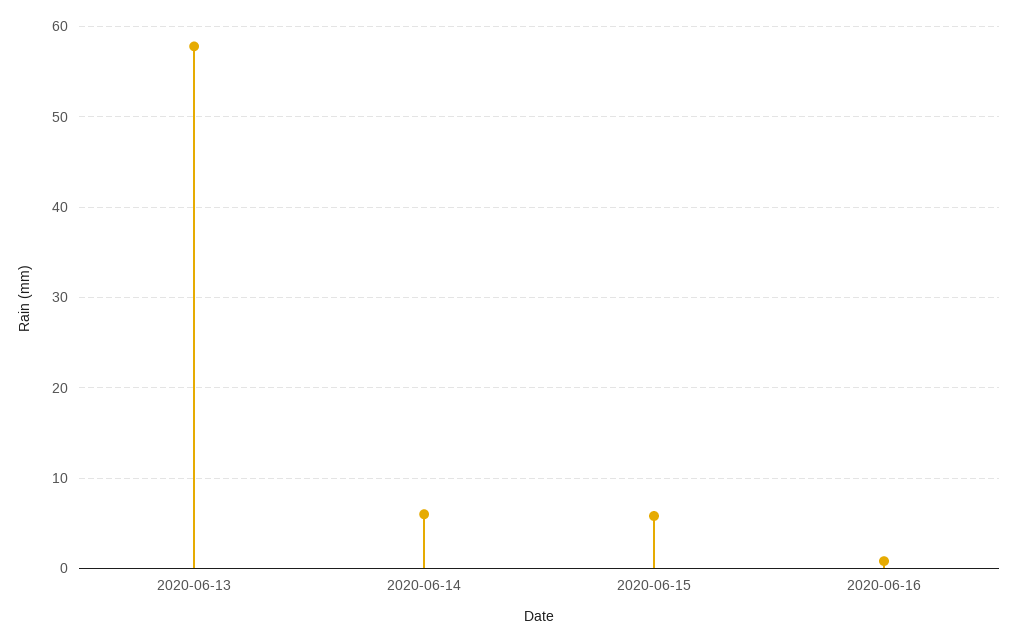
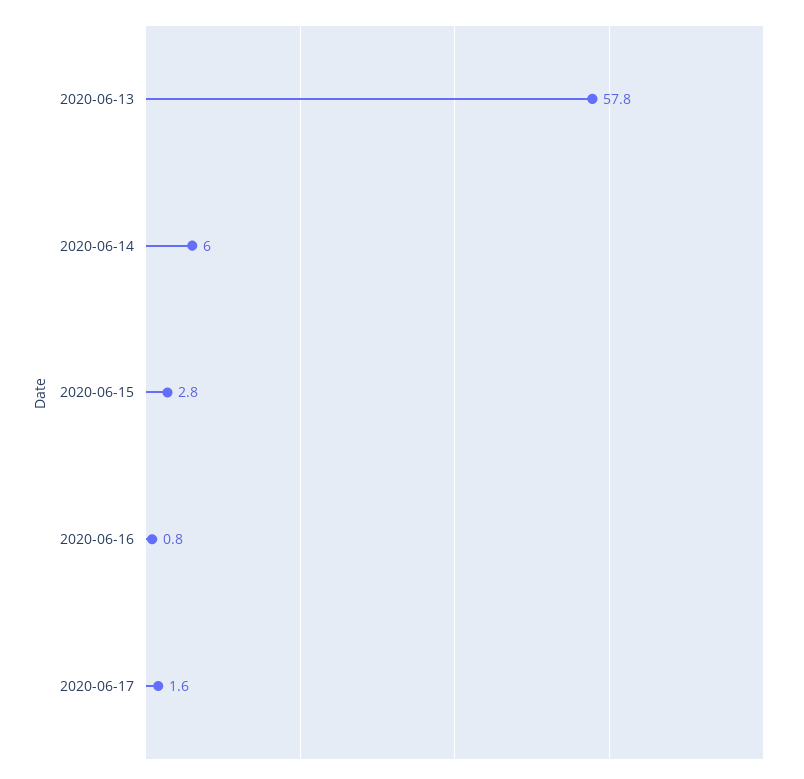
2020-06-15: 6 -> 2.8
2020-06-17: none -> 1.6

